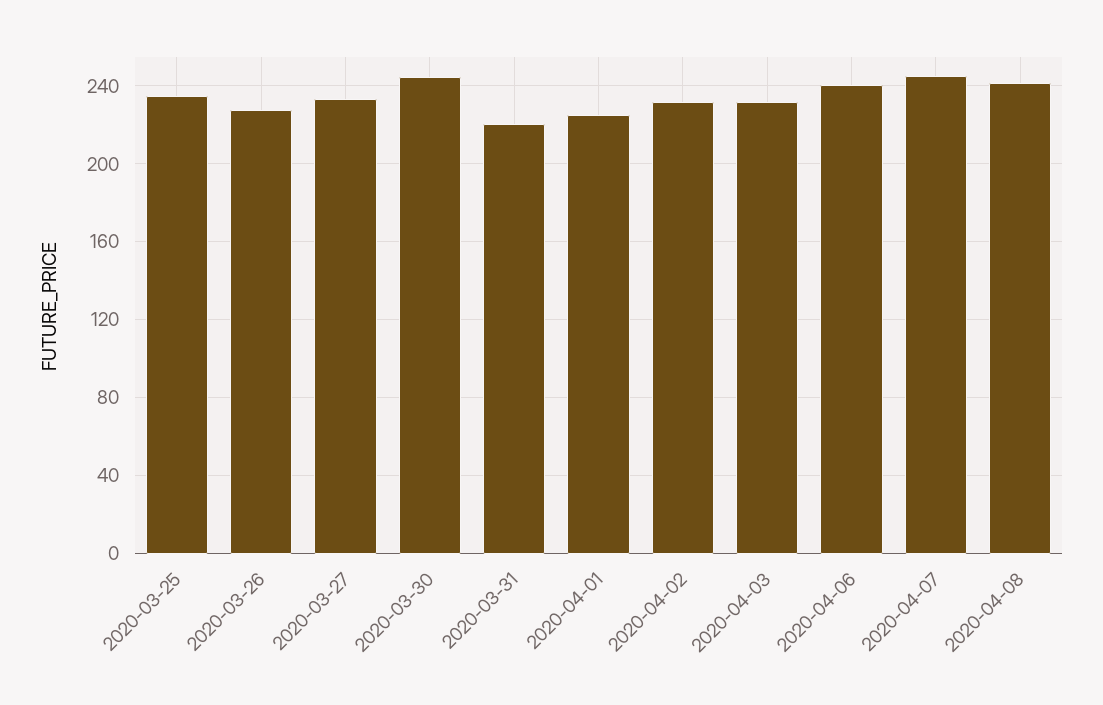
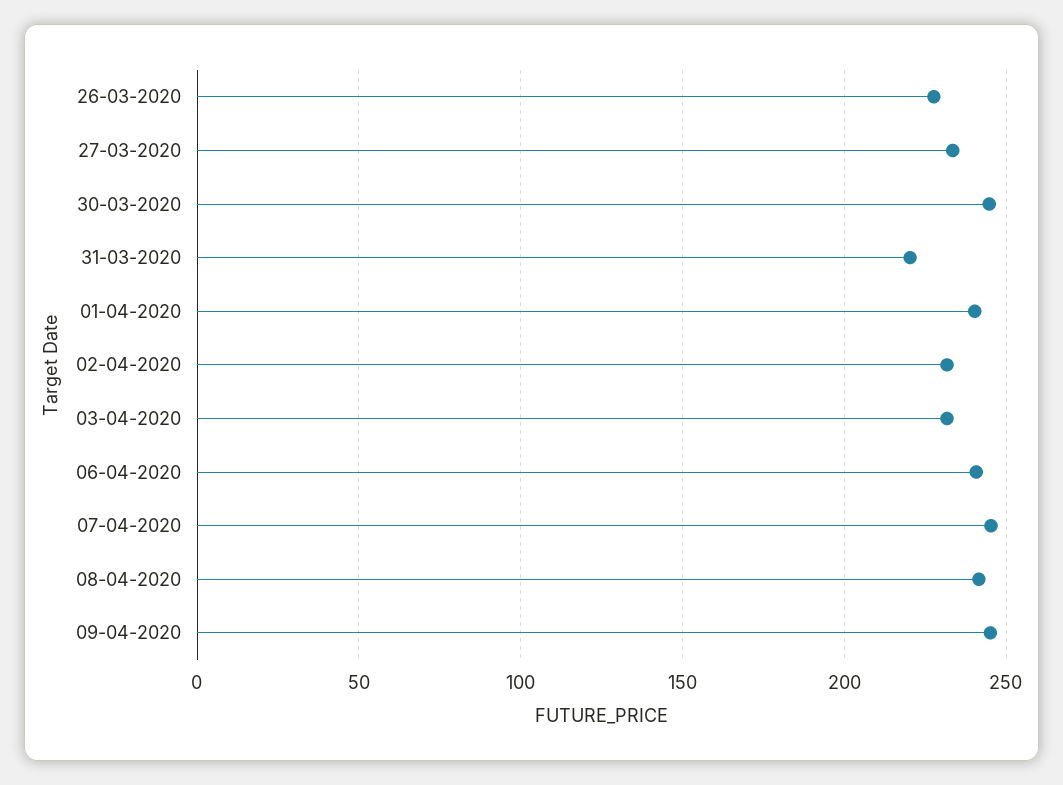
2020-03-25: 235 -> none
2020-04-01: 225 -> 240
09-04-2020: none -> 245

